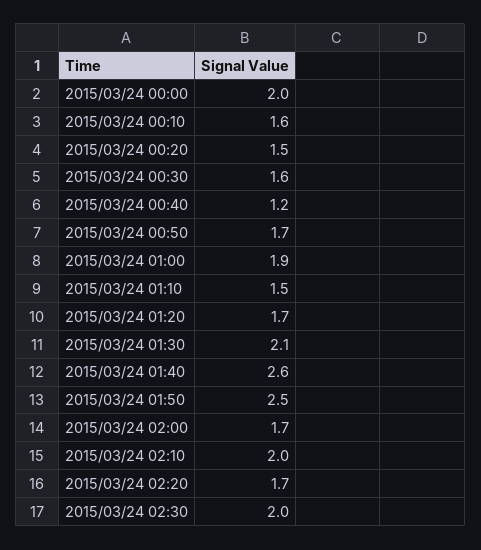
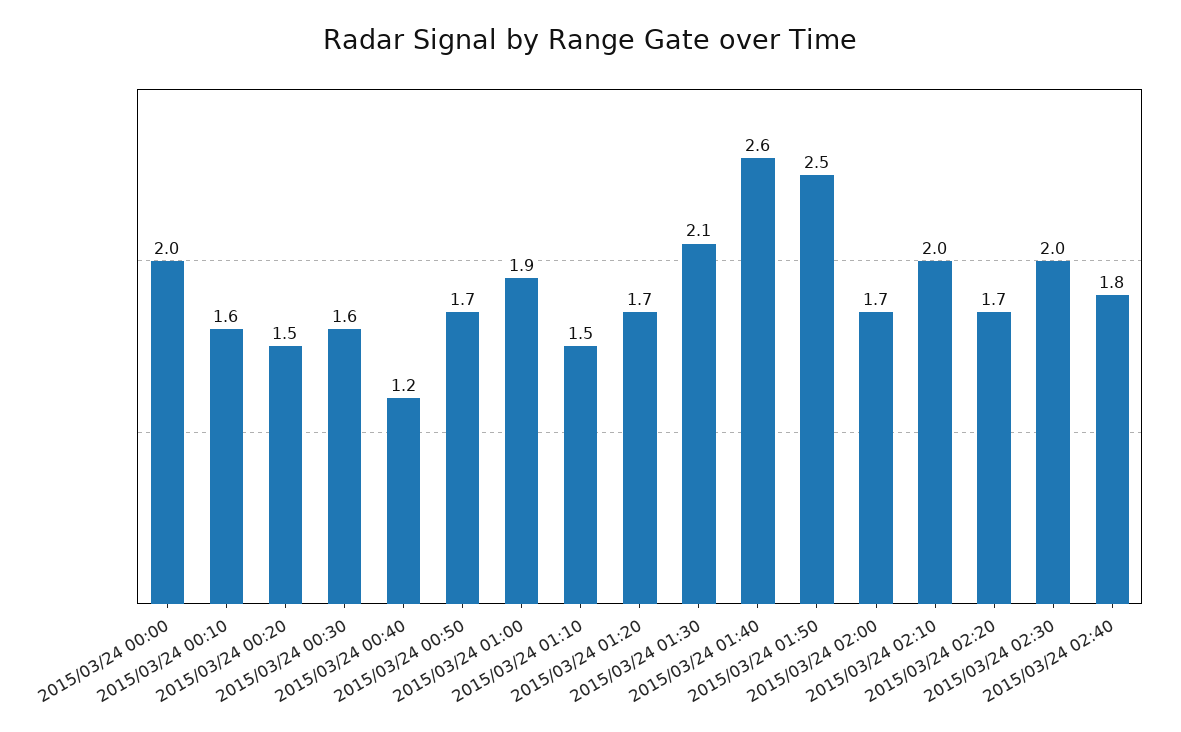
2015/03/24 02:40: none -> 1.8

